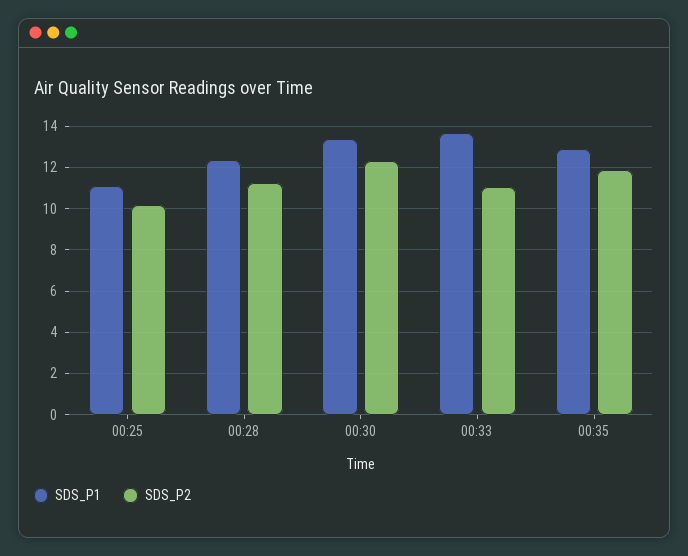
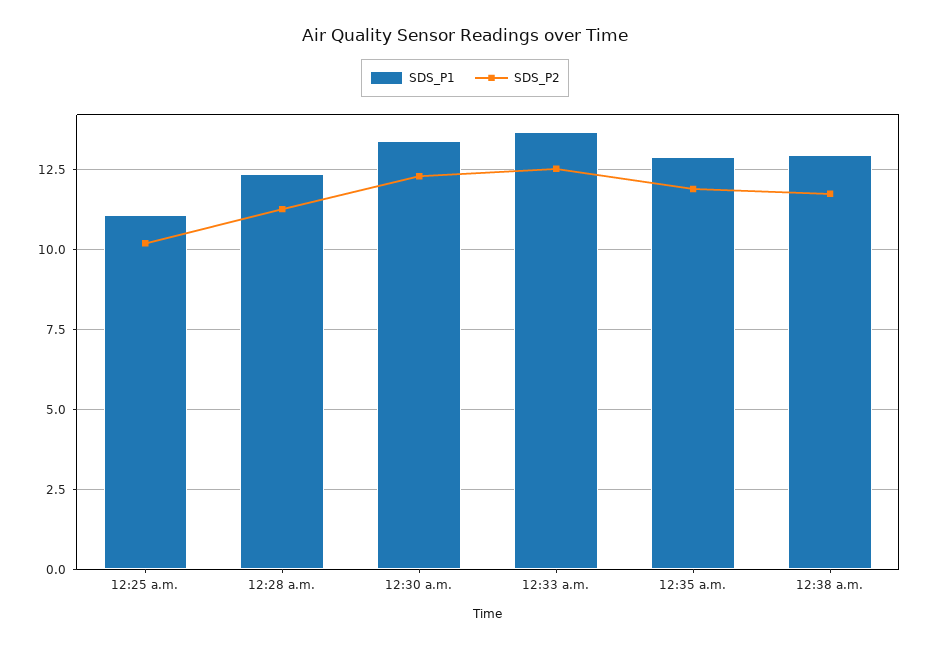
SDS_P2, 00:33: 11 -> 12.5
SDS_P1, 12:38 a.m.: none -> 13
SDS_P2, 12:38 a.m.: none -> 11.75

